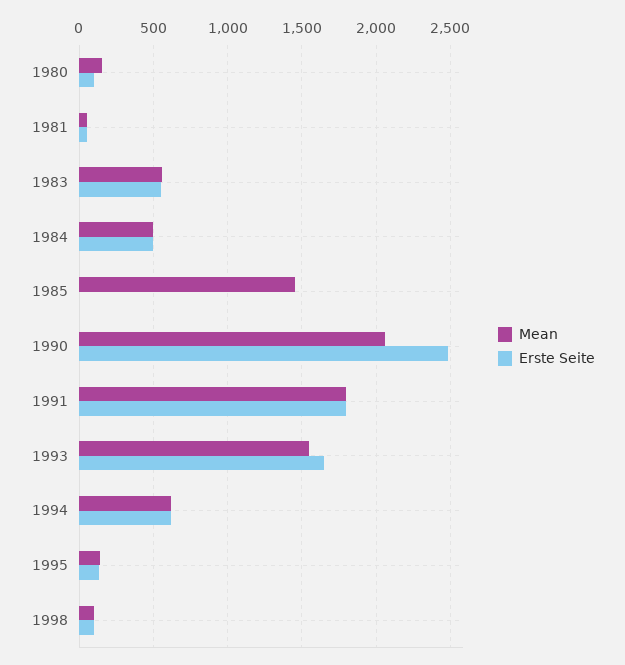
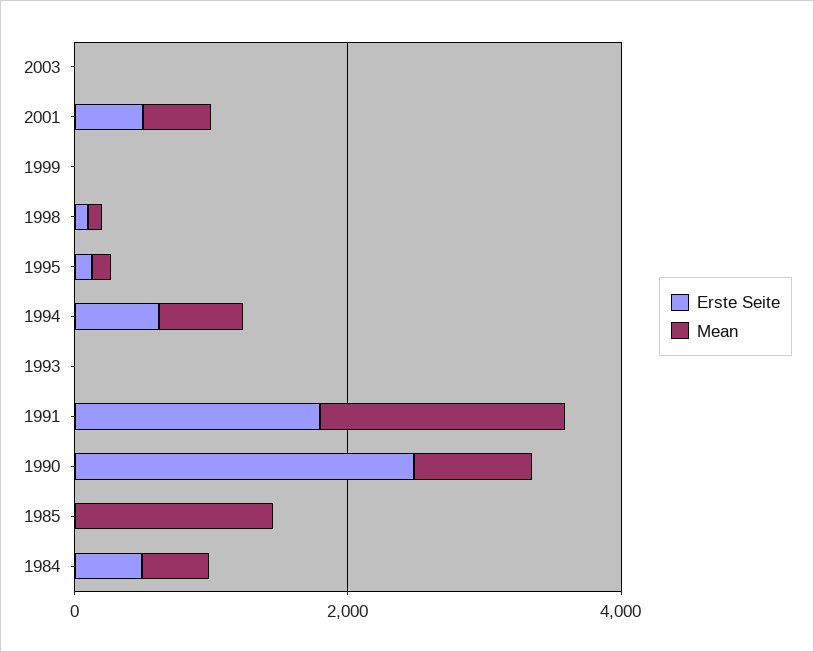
Mean, 1980: 150 -> none
Erste Seite, 1980: 100 -> none
Mean, 1981: 50 -> none
Erste Seite, 1981: 50 -> none
Mean, 1983: 550 -> none
Erste Seite, 1983: 550 -> none
Mean, 1990: 2050 -> 1000
Mean, 1993: 1550 -> 0
Erste Seite, 1993: 1650 -> 0
Erste Seite, 2003: none -> 0
Mean, 2003: none -> 0
Erste Seite, 2001: none -> 500
Mean, 2001: none -> 500
Erste Seite, 1999: none -> 0
Mean, 1999: none -> 0

